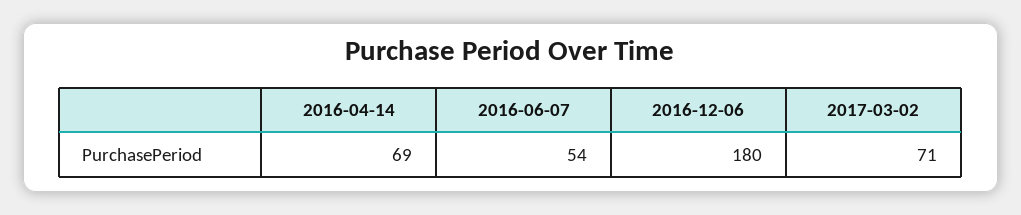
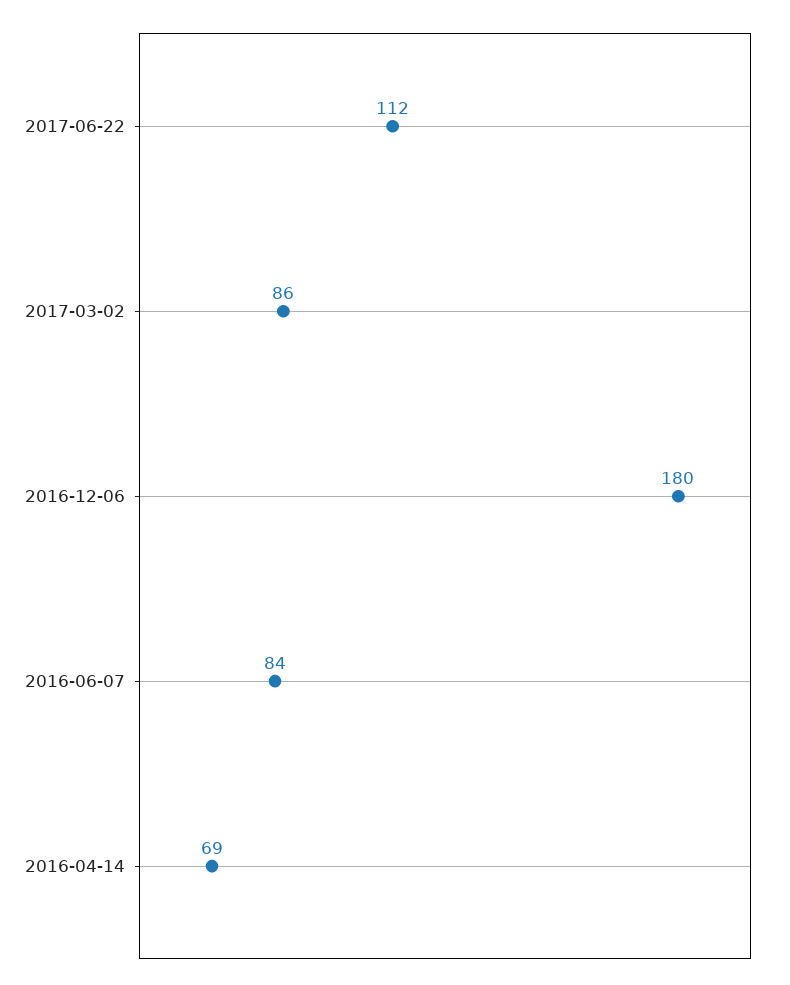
2016-06-07: 54 -> 84
2017-03-02: 71 -> 86
2017-06-22: none -> 112

